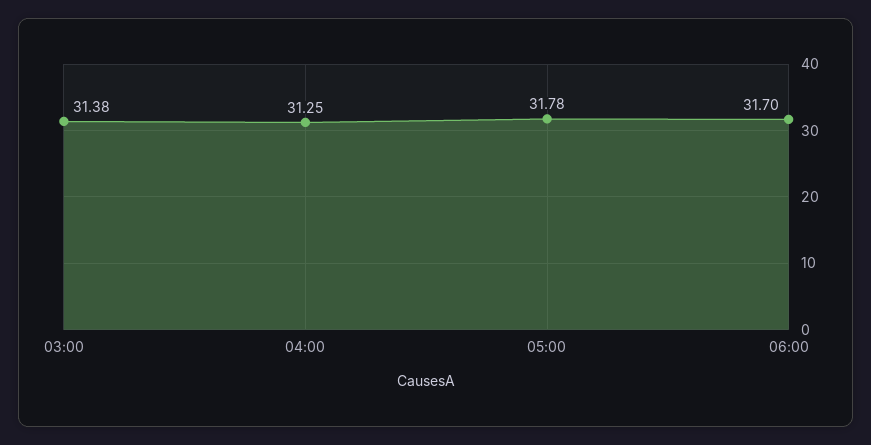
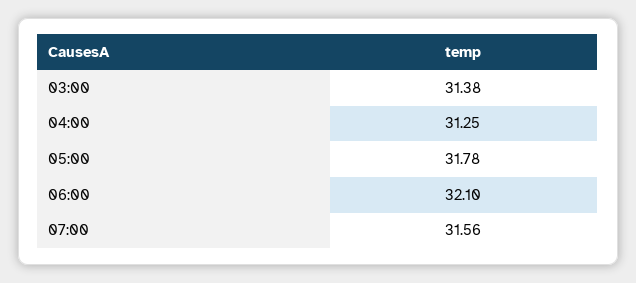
06:00: 31.7 -> 32.1
07:00: none -> 31.56

